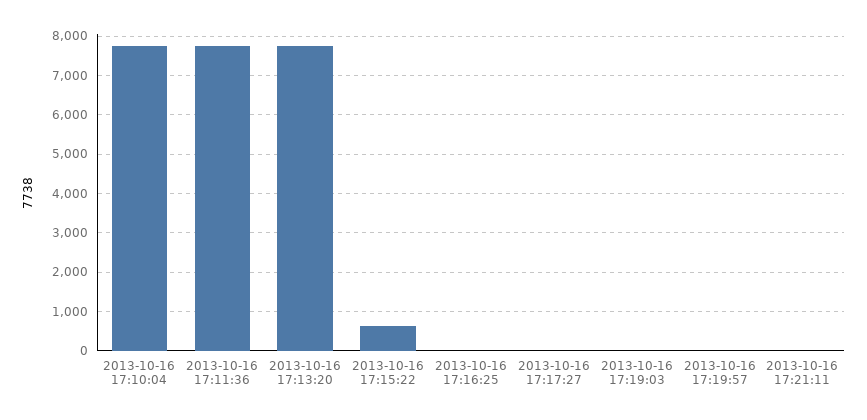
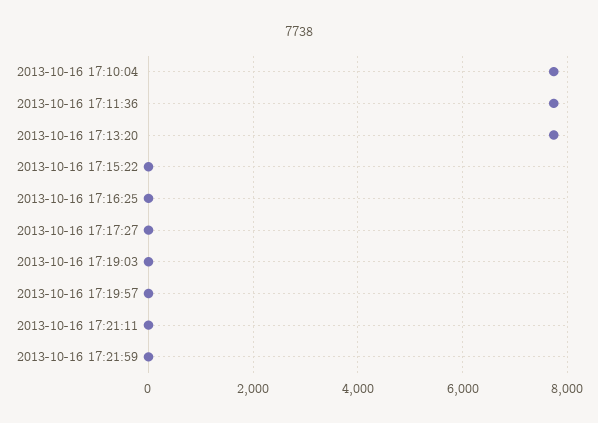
2013-10-16 17:15:22: 600 -> 0
2013-10-16 17:21:59: none -> 0

